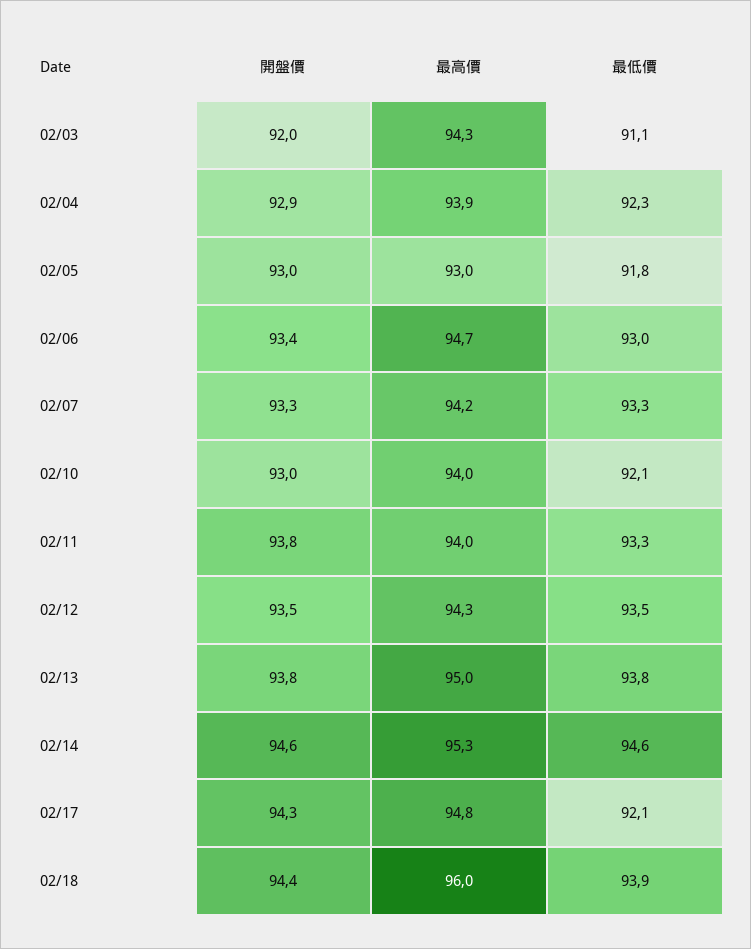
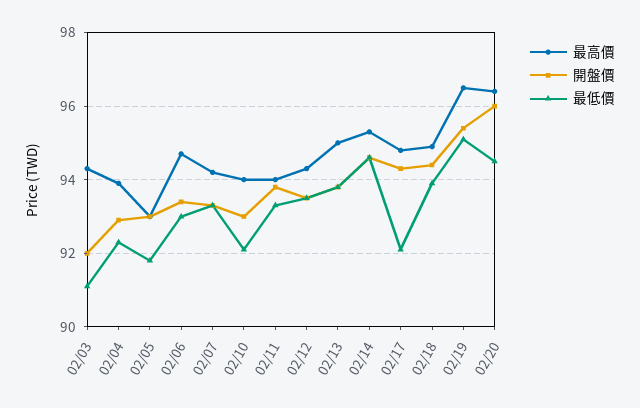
最高價, 02/18: 96 -> 95
最高價, 02/19: none -> 96.5
開盤價, 02/19: none -> 95.5
最低價, 02/19: none -> 95
最高價, 02/20: none -> 96.5
開盤價, 02/20: none -> 96
最低價, 02/20: none -> 94.5

